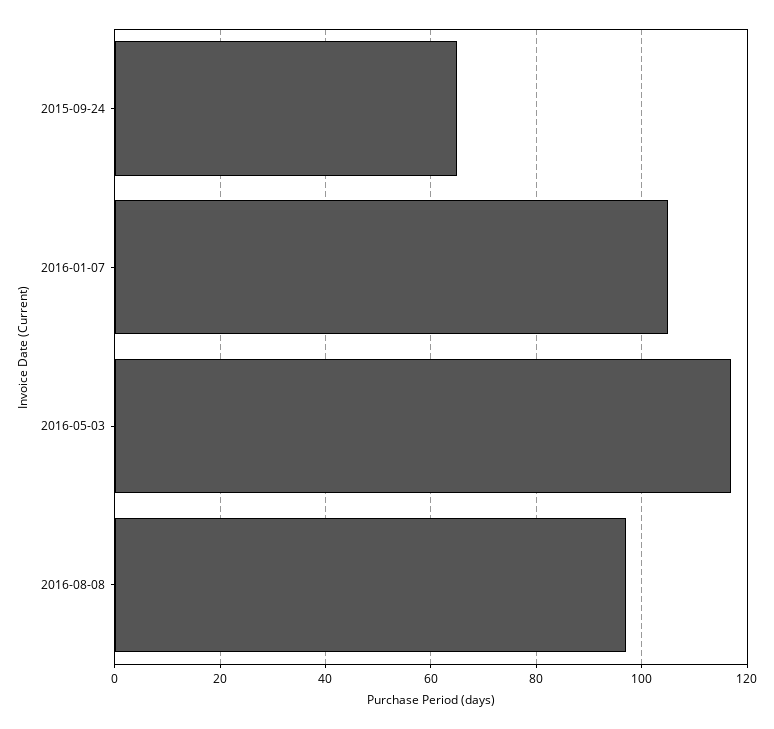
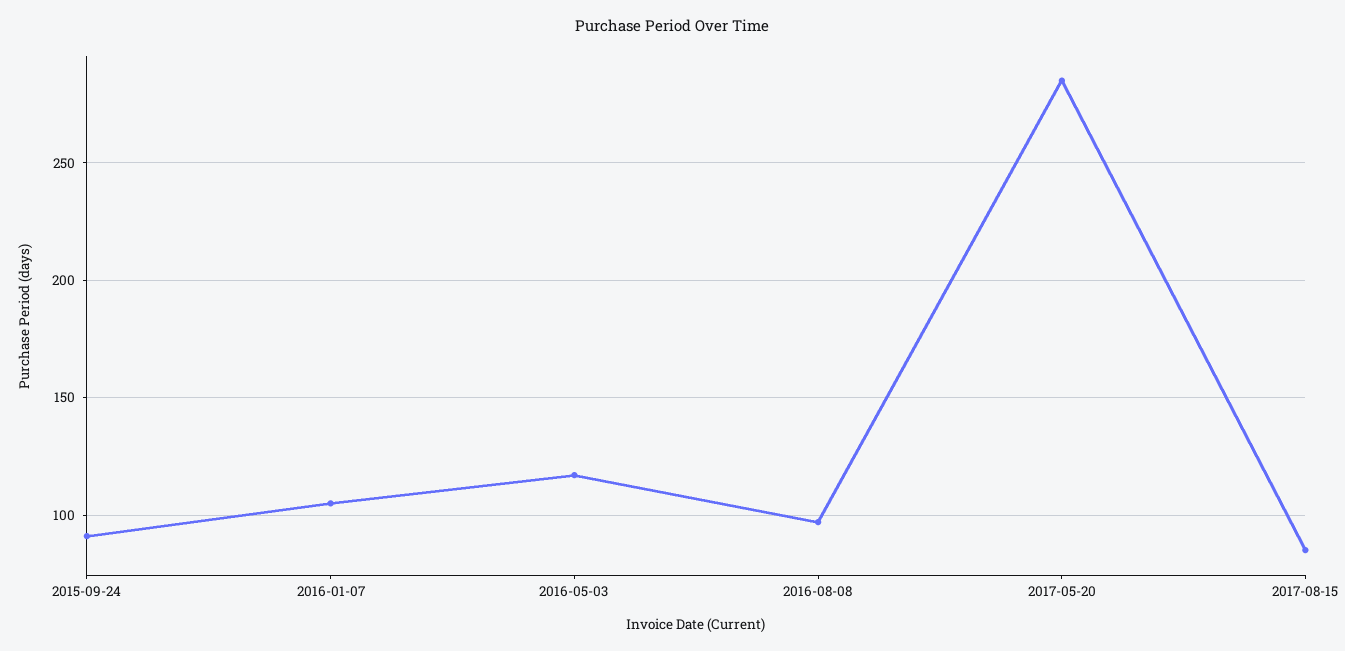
2015-09-24: 65 -> 90
2017-05-20: none -> 285
2017-08-15: none -> 85

